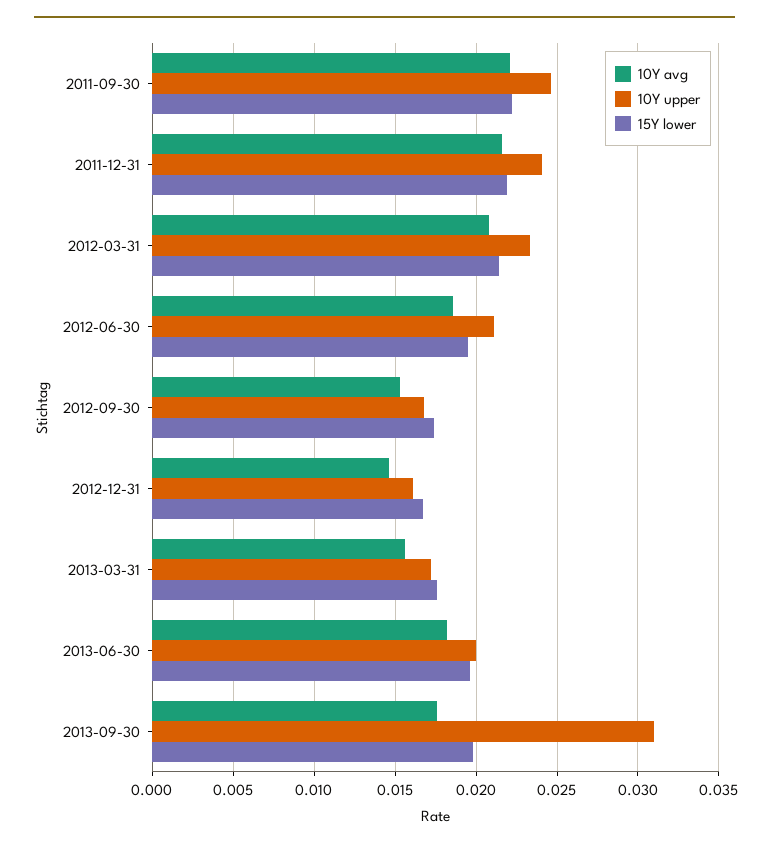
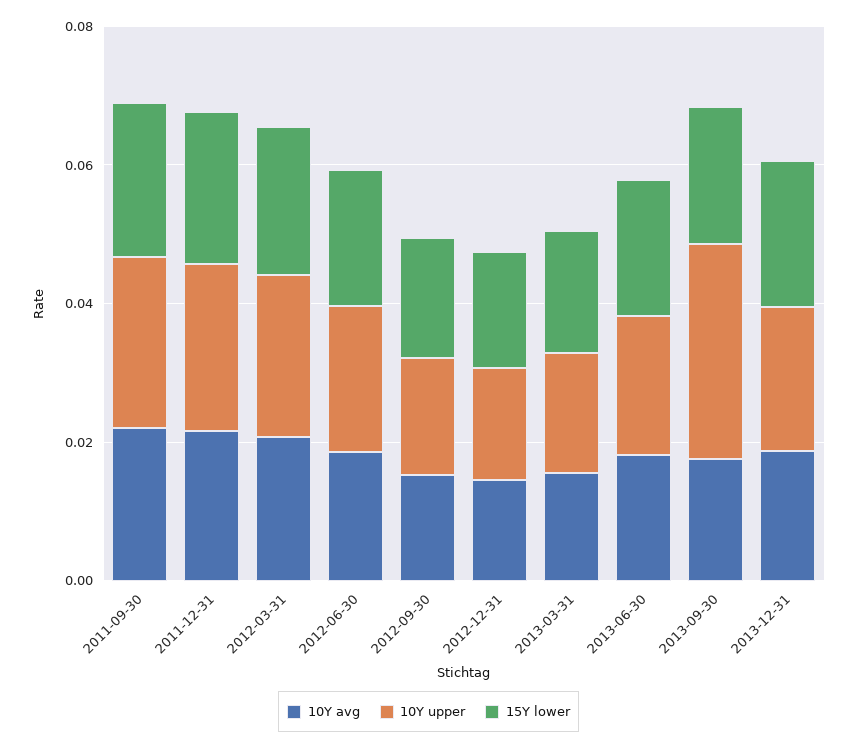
10Y avg, 2013-12-31: none -> 0.02
10Y upper, 2013-12-31: none -> 0.02
15Y lower, 2013-12-31: none -> 0.02

